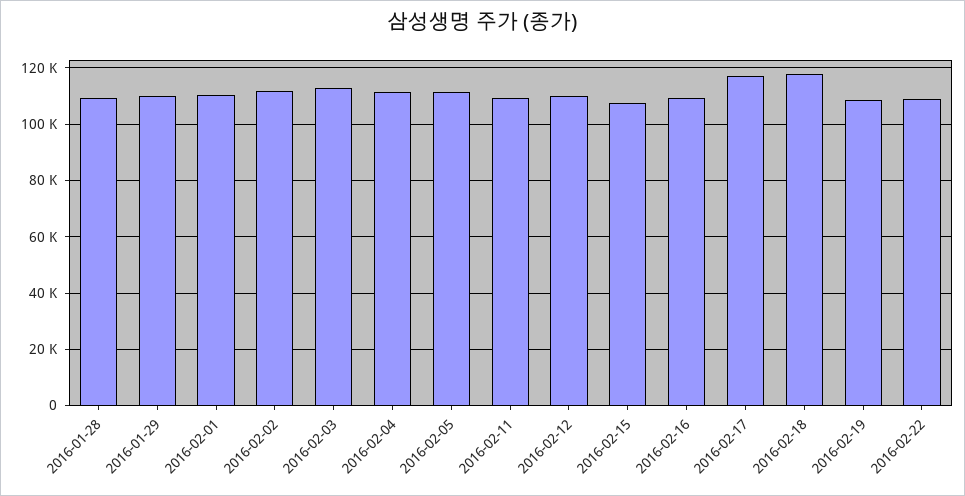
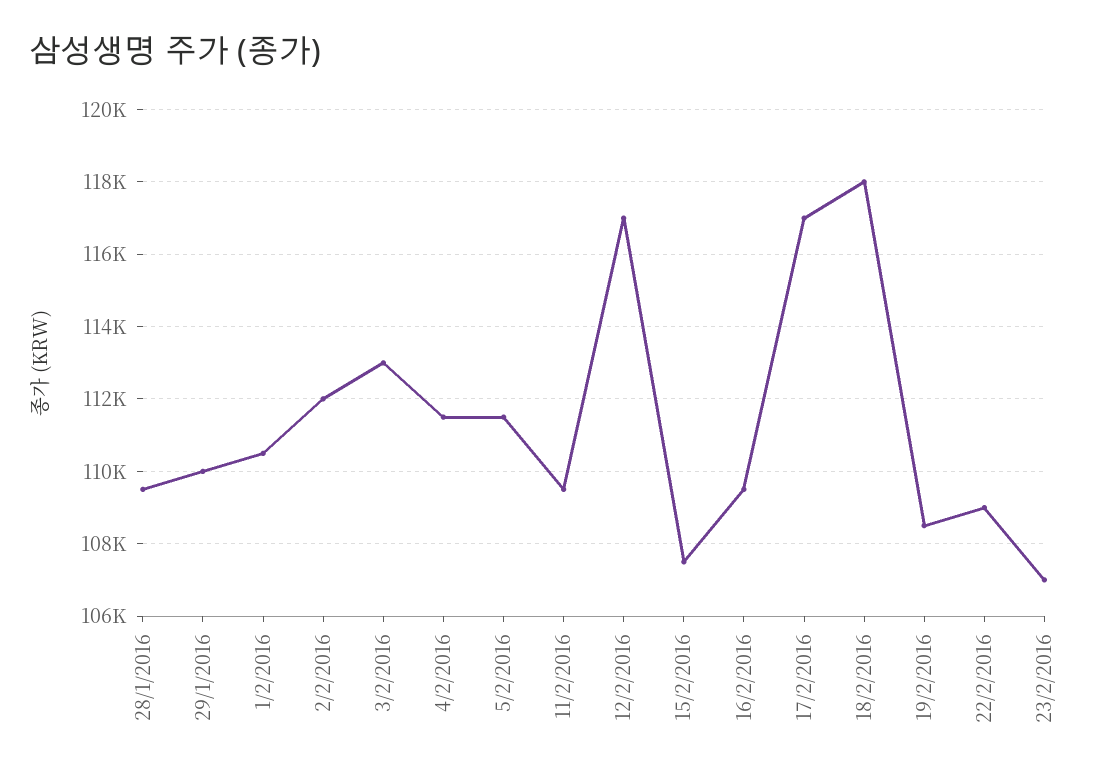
2016-02-12: 110000 -> 117000
23/2/2016: none -> 107000

